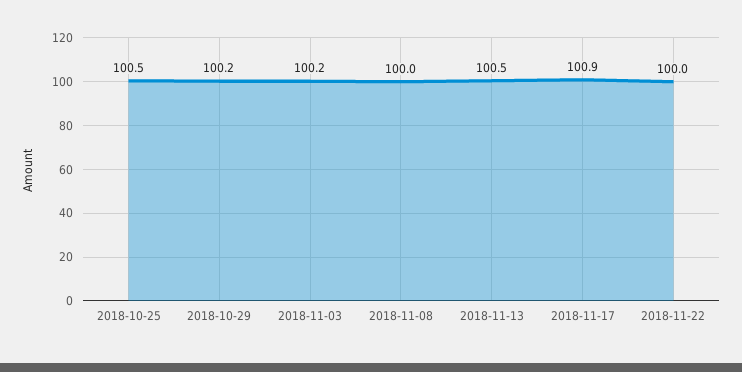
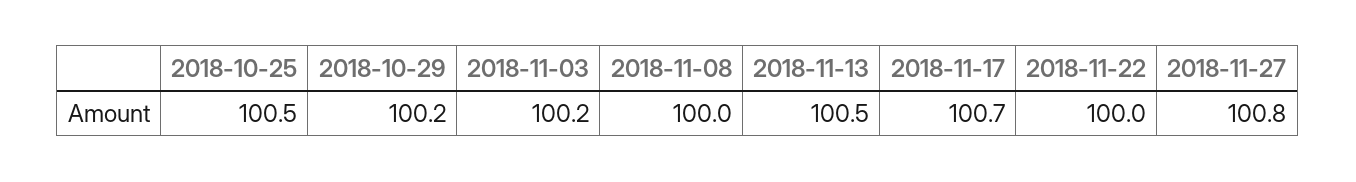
2018-11-17: 100.9 -> 100.7
2018-11-27: none -> 100.8

